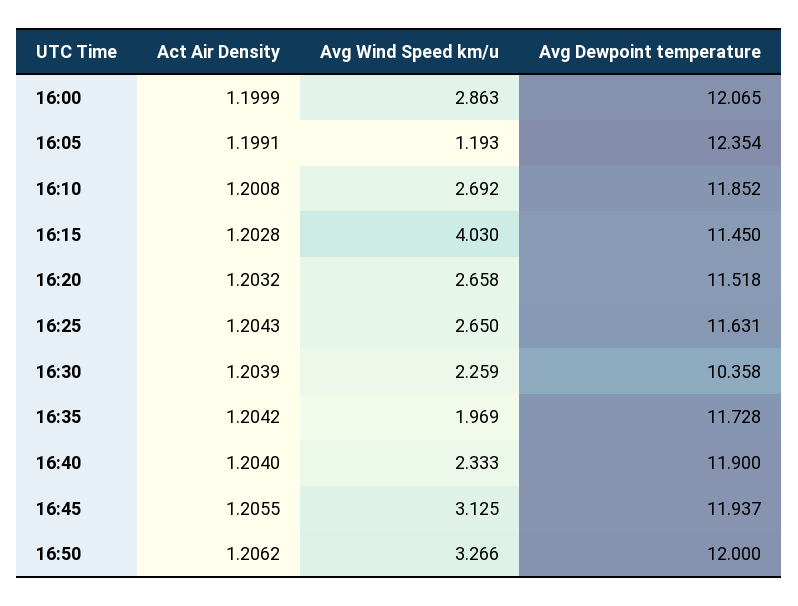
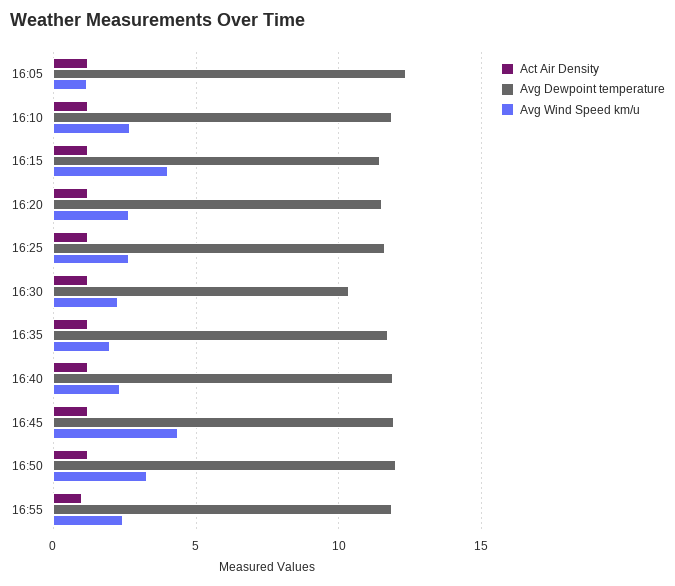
Act Air Density, 16:00: 1.1999 -> none
Avg Wind Speed km/u, 16:00: 2.863 -> none
Avg Dewpoint temperature, 16:00: 12.065 -> none
Avg Wind Speed km/u, 16:45: 3.125 -> 4.5
Act Air Density, 16:55: none -> 1
Avg Dewpoint temperature, 16:55: none -> 12
Avg Wind Speed km/u, 16:55: none -> 2.5

